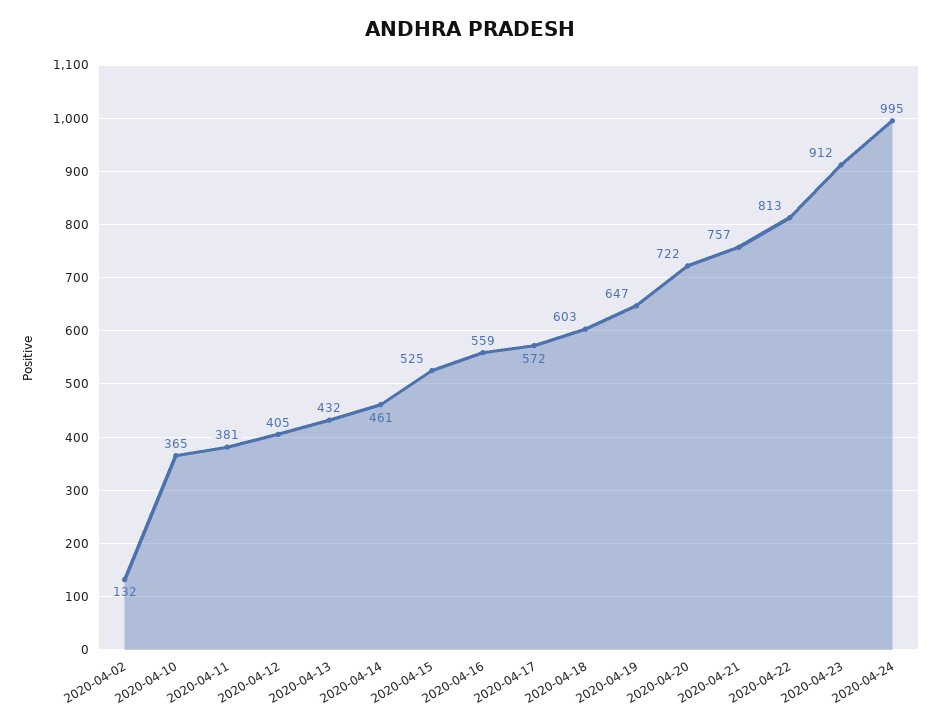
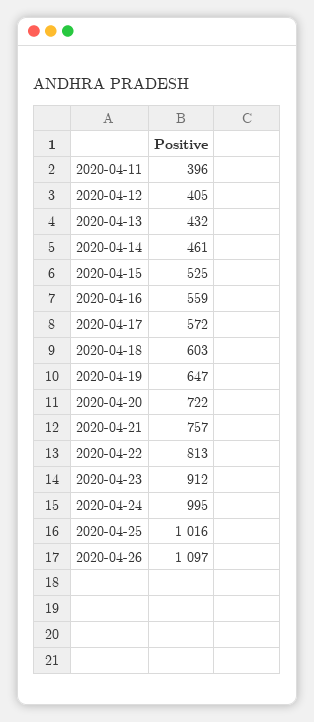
2020-04-02: 132 -> none
2020-04-10: 365 -> none
2020-04-11: 381 -> 396
2020-04-25: none -> 1016
2020-04-26: none -> 1097

